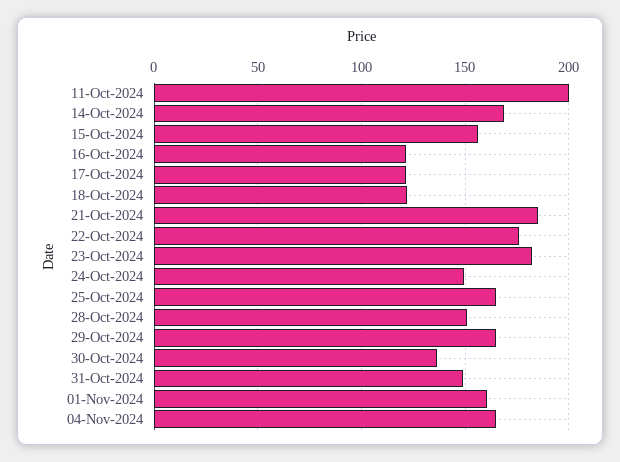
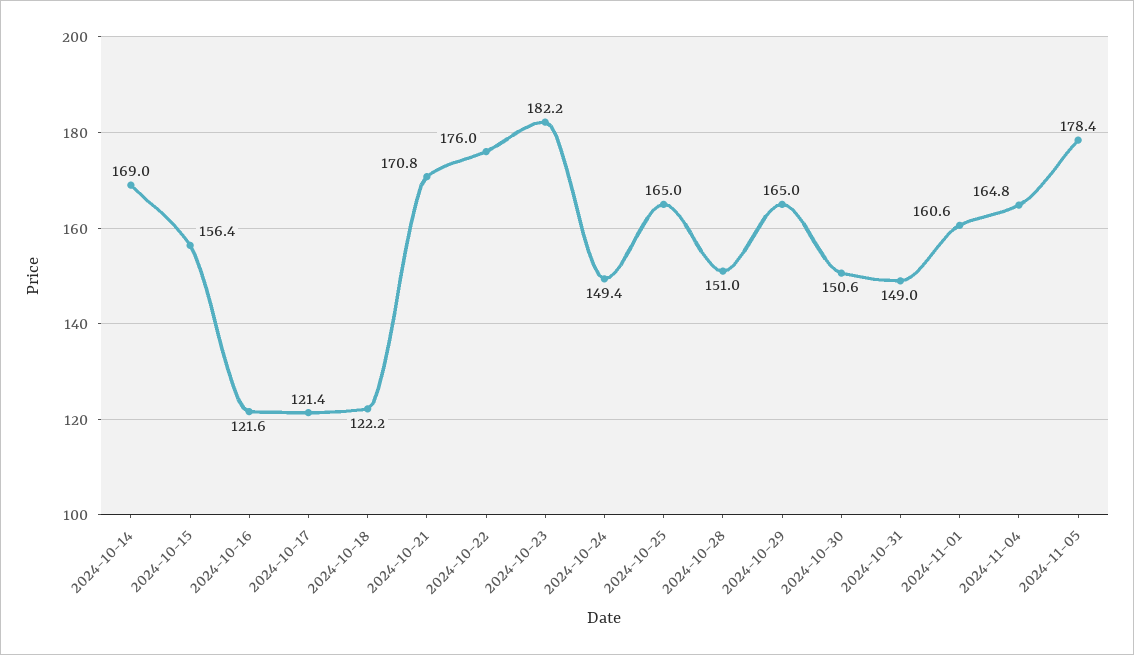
11-Oct-2024: 200 -> none
21-Oct-2024: 185 -> 170.8
30-Oct-2024: 135 -> 150.6
2024-11-05: none -> 178.4

